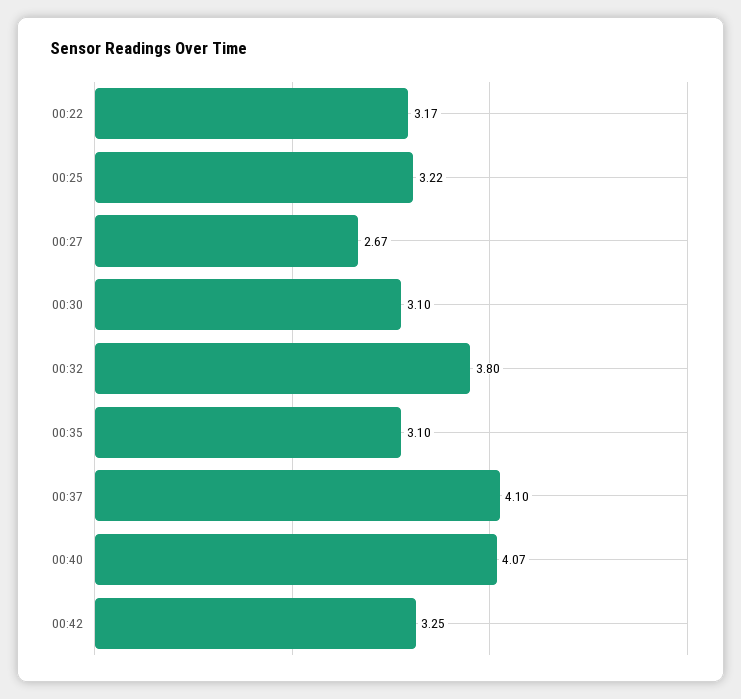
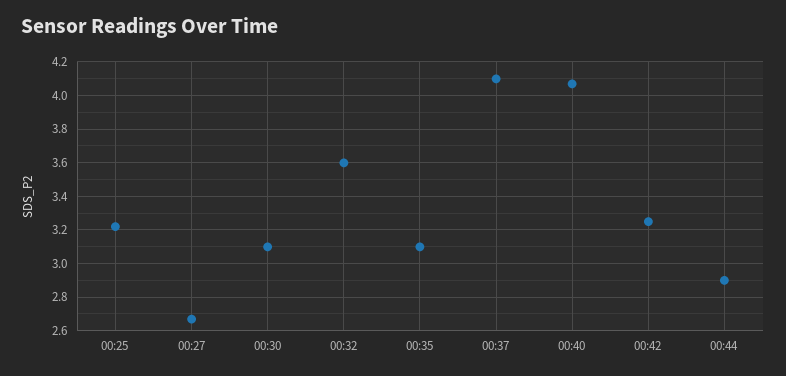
00:22: 3.17 -> none
00:32: 3.8 -> 3.6
00:44: none -> 2.9

